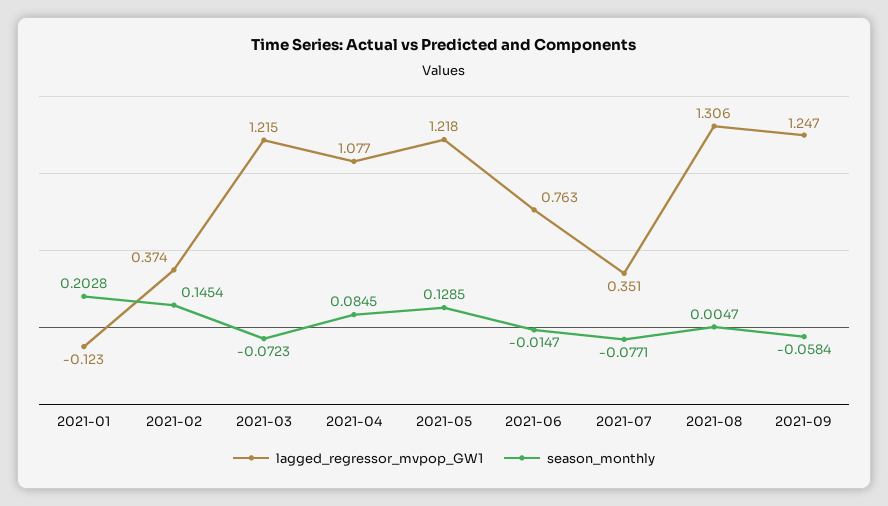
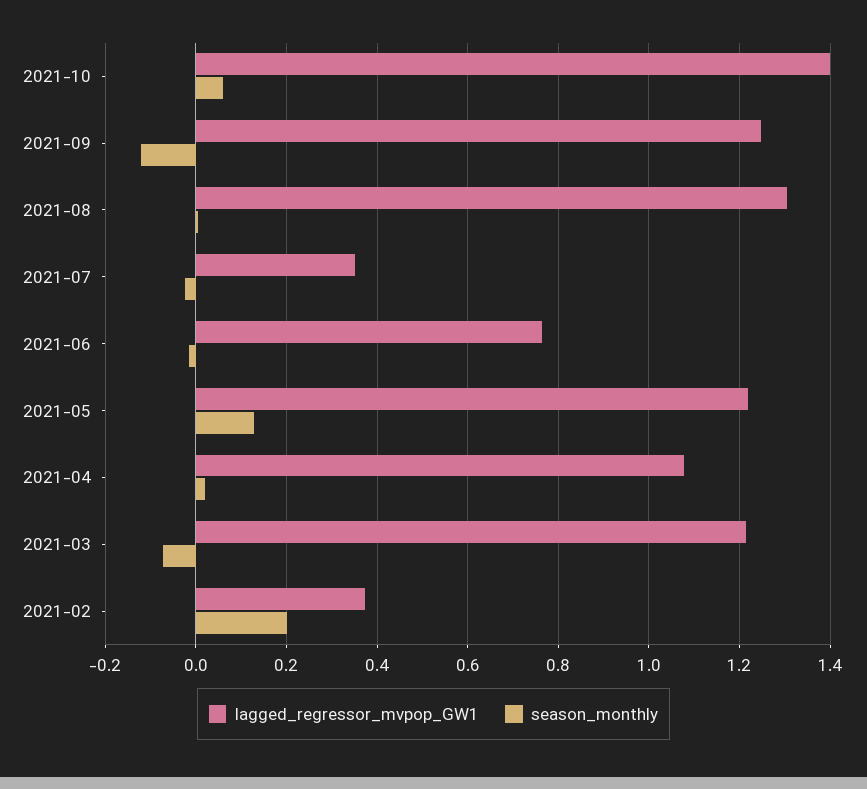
lagged_regressor_mvpop_GW1, 2021-01: -0.123 -> none
season_monthly, 2021-01: 0.2028 -> none
season_monthly, 2021-02: 0.1454 -> 0.2
season_monthly, 2021-04: 0.0845 -> 0.02
season_monthly, 2021-07: -0.0771 -> -0.02
season_monthly, 2021-09: -0.0584 -> -0.12
lagged_regressor_mvpop_GW1, 2021-10: none -> 1.4
season_monthly, 2021-10: none -> 0.06

